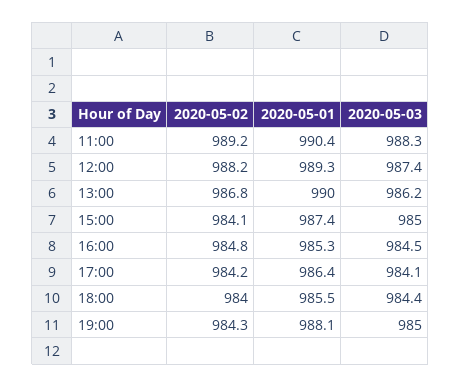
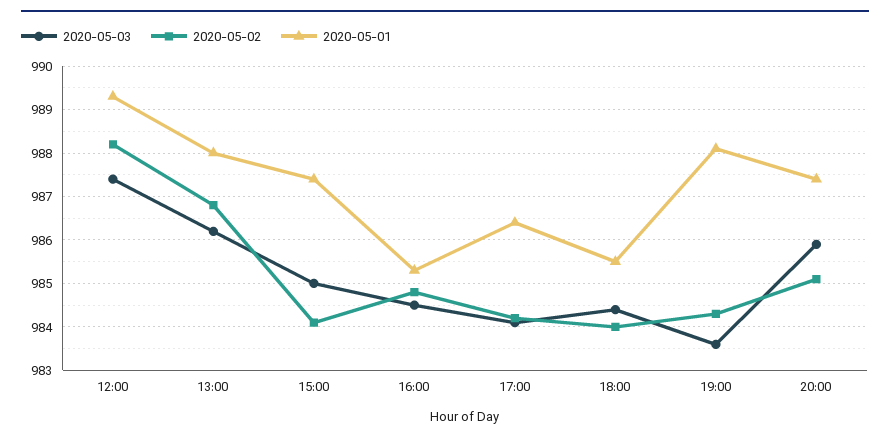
2020-05-02, 11:00: 989.2 -> none
2020-05-01, 11:00: 990.4 -> none
2020-05-03, 11:00: 988.3 -> none
2020-05-01, 13:00: 990 -> 988
2020-05-03, 19:00: 985 -> 983.5
2020-05-03, 20:00: none -> 986
2020-05-02, 20:00: none -> 985
2020-05-01, 20:00: none -> 987.5

